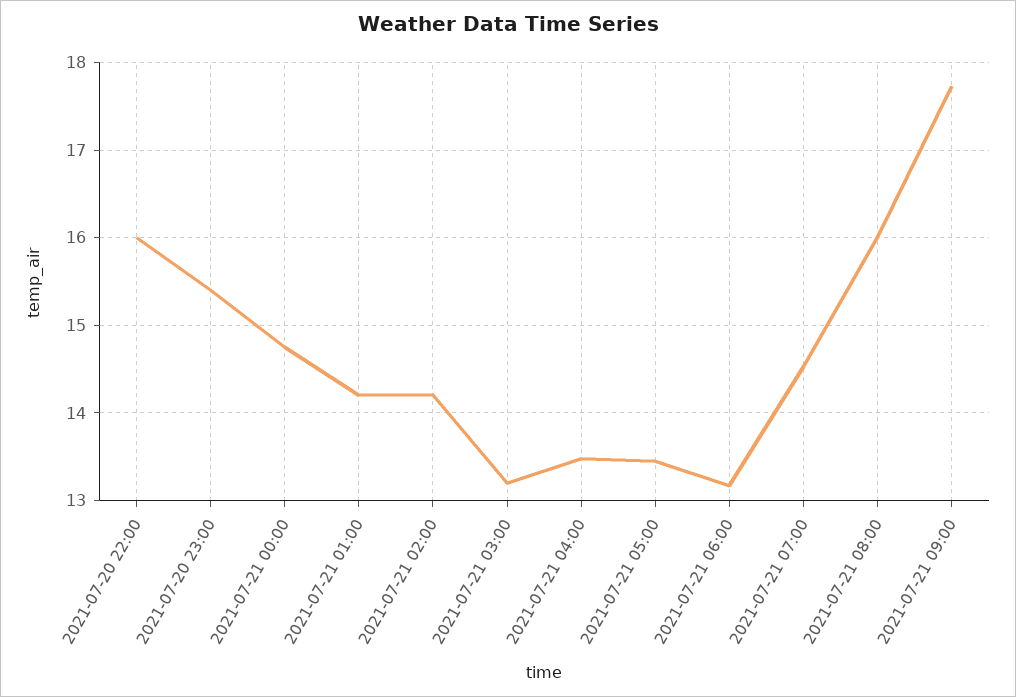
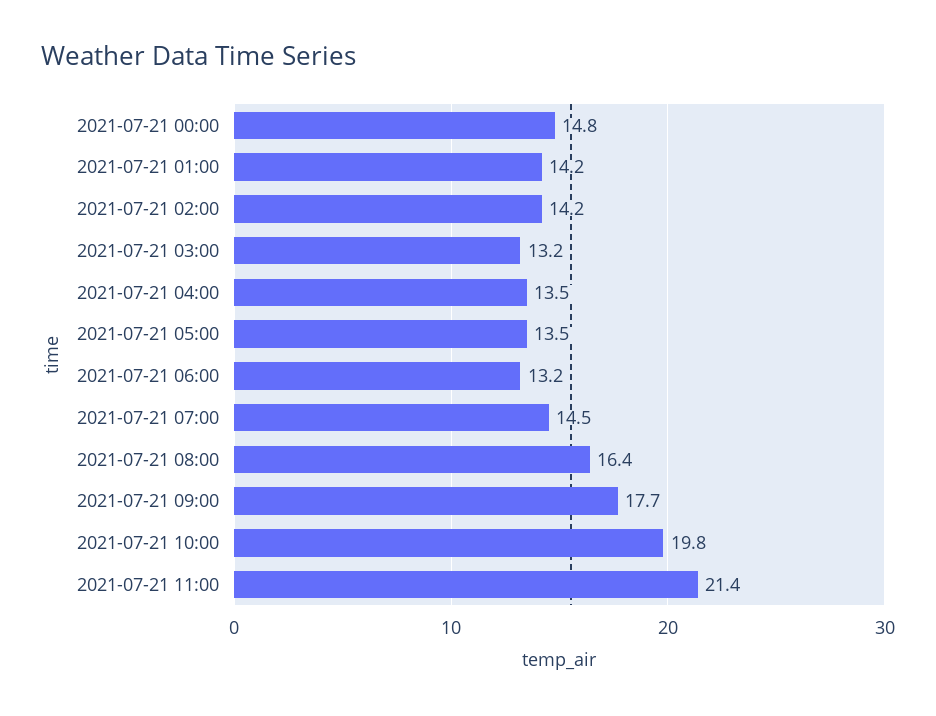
2021-07-20 22:00: 16 -> none
2021-07-20 23:00: 15.4 -> none
2021-07-21 08:00: 16 -> 16.4
2021-07-21 10:00: none -> 19.8
2021-07-21 11:00: none -> 21.4

